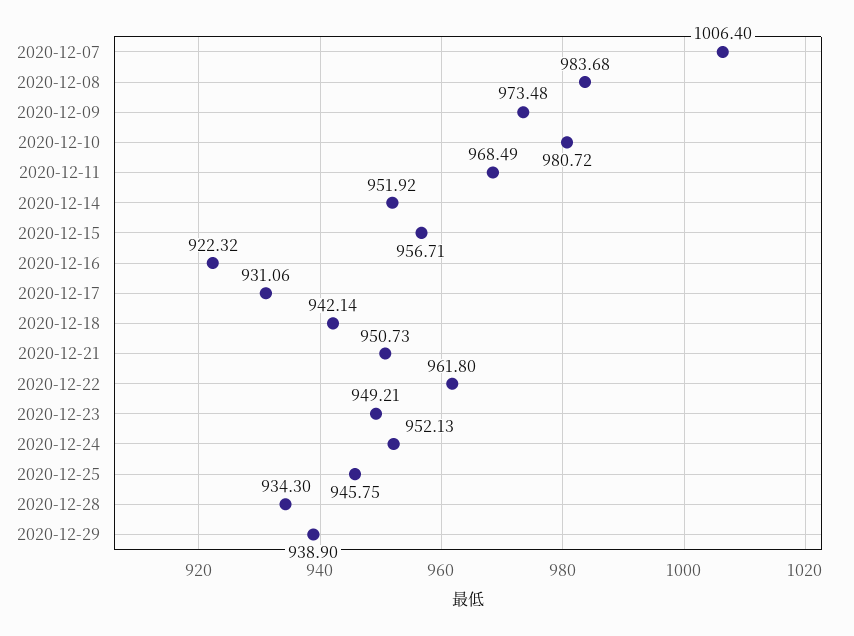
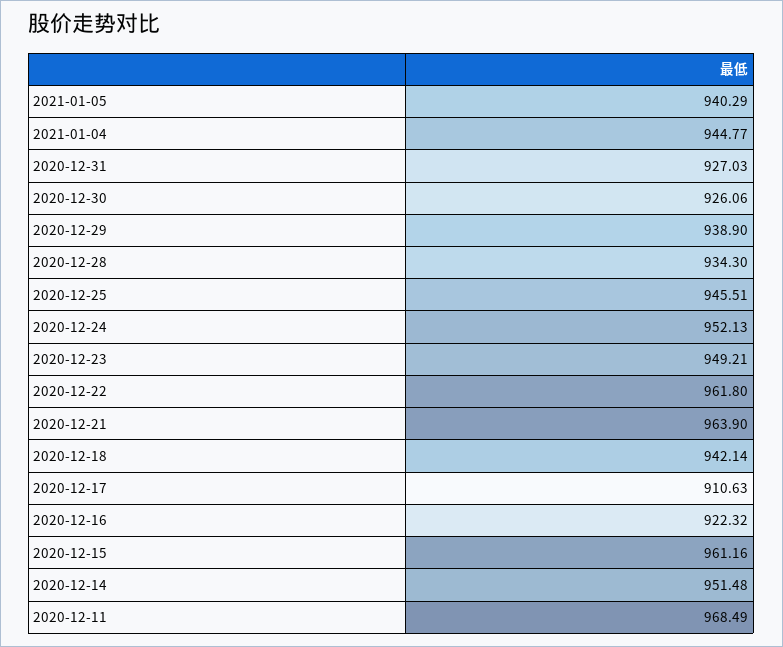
2020-12-07: 1006.4 -> none
2020-12-08: 983.68 -> none
2020-12-09: 973.48 -> none
2020-12-10: 980.72 -> none
2020-12-14: 951.92 -> 951.48
2020-12-15: 956.71 -> 961.16
2020-12-17: 931.06 -> 910.63
2020-12-21: 950.73 -> 963.9
2020-12-25: 945.75 -> 945.51
2021-01-05: none -> 940.29
2021-01-04: none -> 944.77
2020-12-31: none -> 927.03
2020-12-30: none -> 926.06

